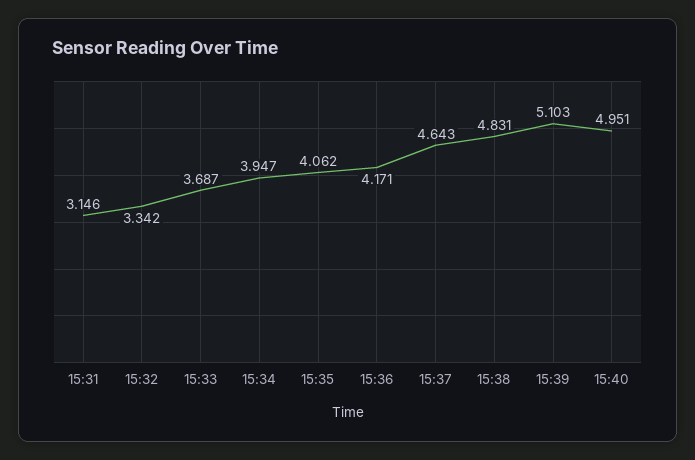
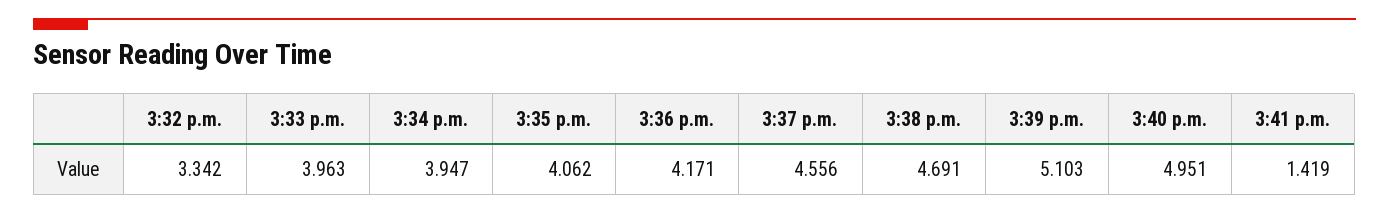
15:31: 3.146 -> none
15:33: 3.687 -> 3.963
15:37: 4.643 -> 4.556
15:38: 4.831 -> 4.691
3:41 p.m.: none -> 1.419

